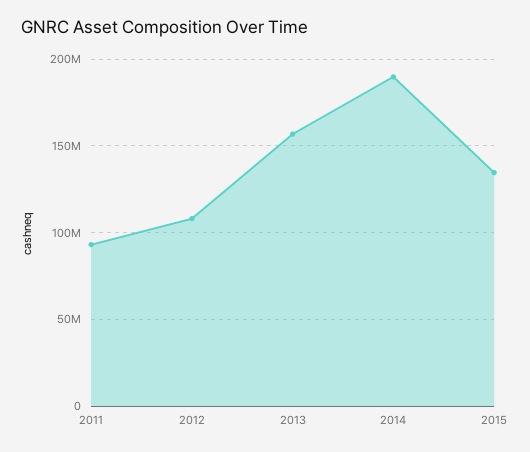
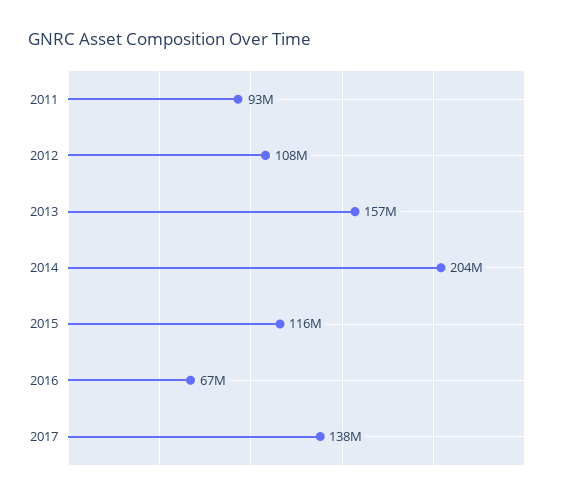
2014: 190000000 -> 204000000
2015: 135000000 -> 116000000
2016: none -> 67000000
2017: none -> 138000000

